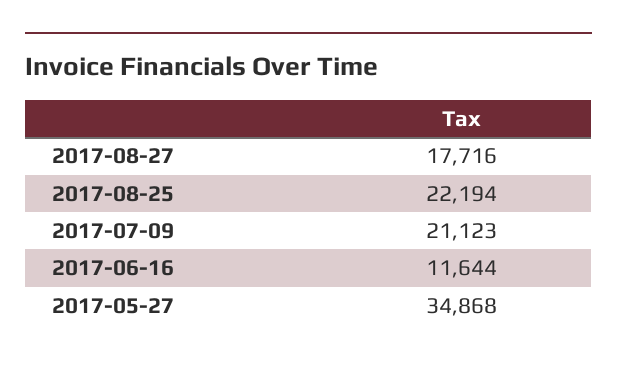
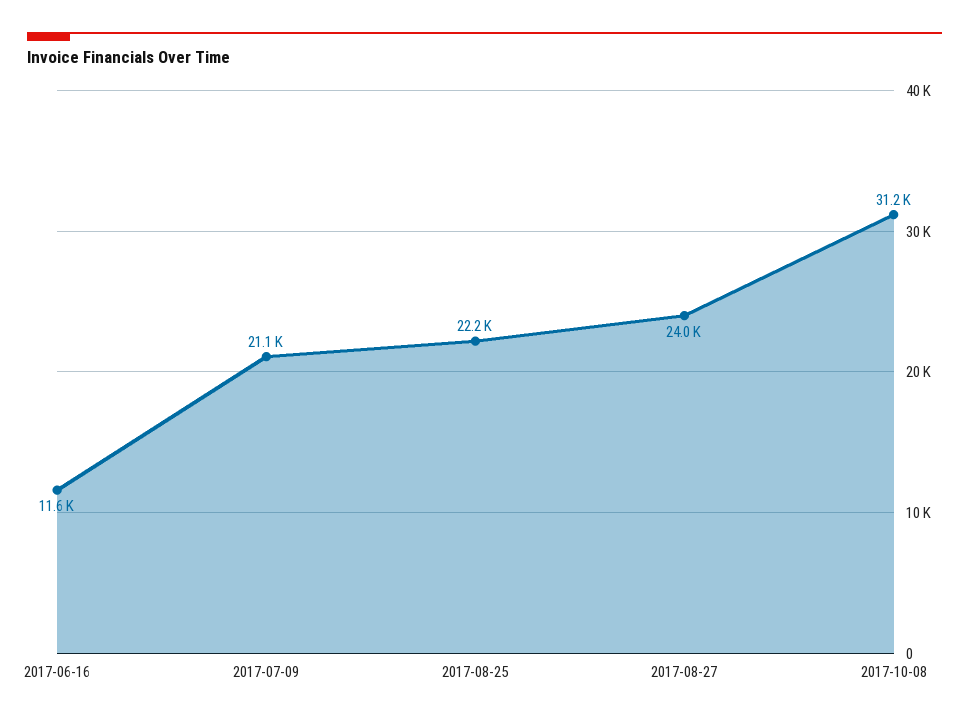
2017-08-27: 17716 -> 24000
2017-05-27: 34868 -> none
2017-10-08: none -> 31200

